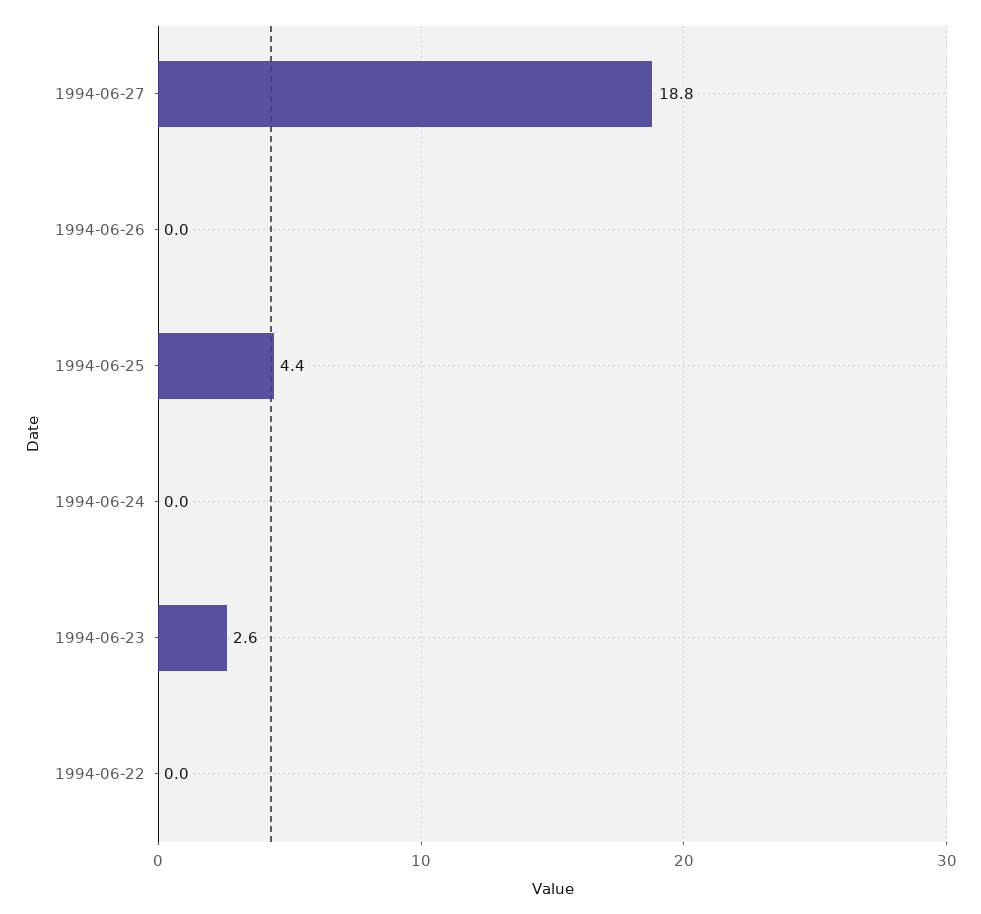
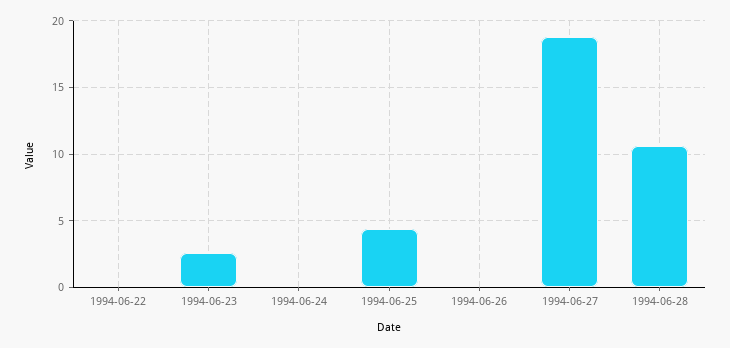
1994-06-28: none -> 10.5

